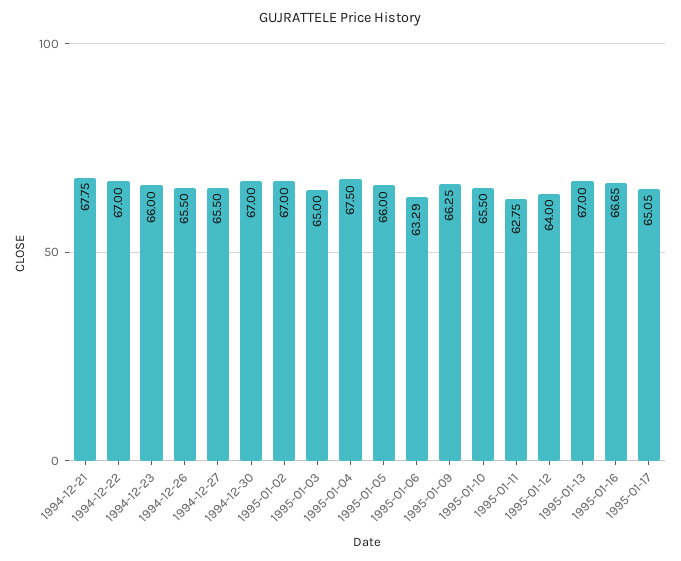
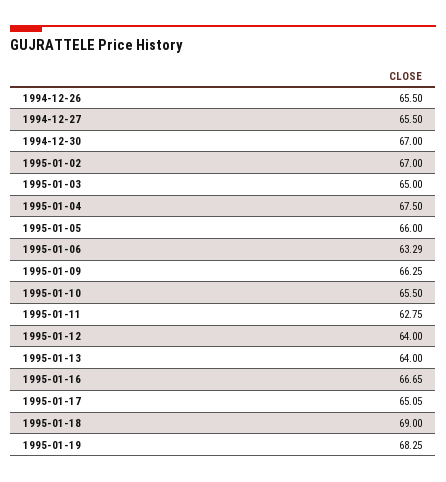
1994-12-21: 67.75 -> none
1994-12-22: 67 -> none
1994-12-23: 66 -> none
1995-01-13: 67 -> 64
1995-01-18: none -> 69
1995-01-19: none -> 68.25

